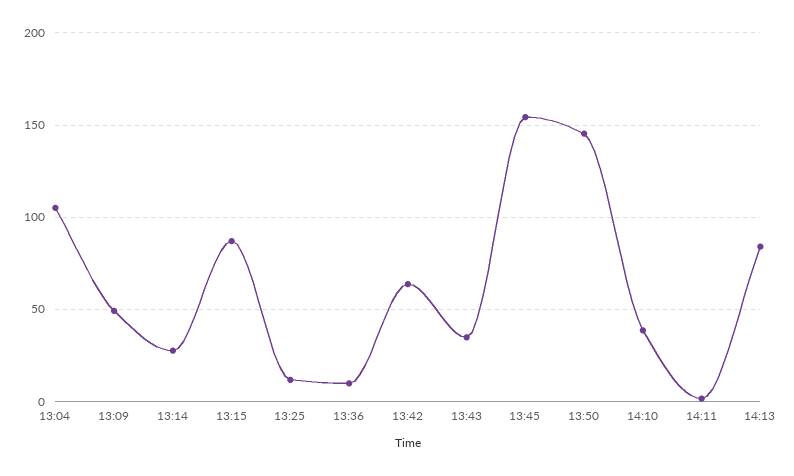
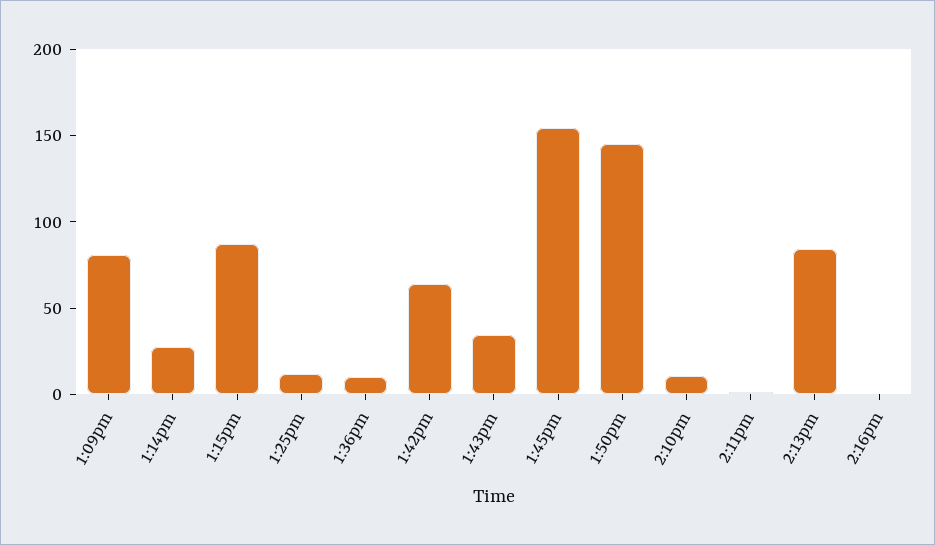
13:04: 105 -> none
13:09: 50 -> 80
14:10: 40 -> 10
2:16pm: none -> 0

